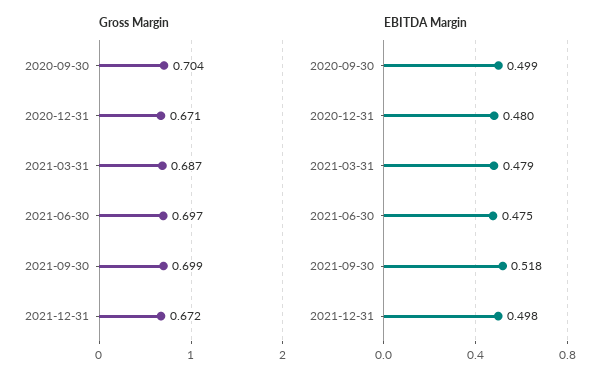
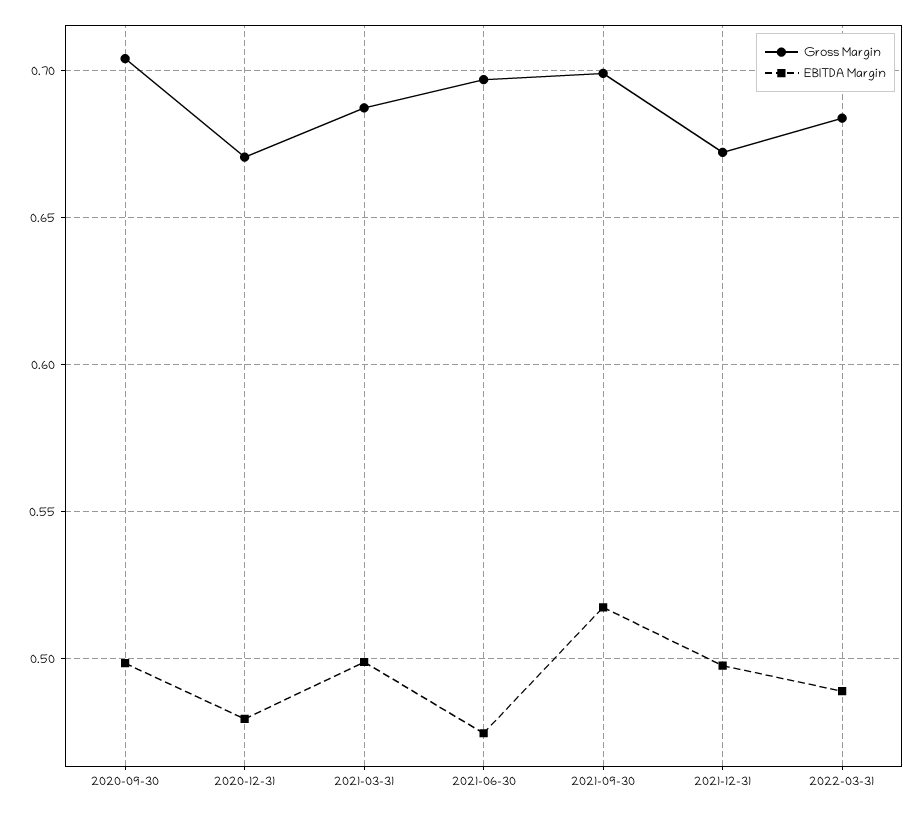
EBITDA Margin, 2021-03-31: 0.479 -> 0.5
Gross Margin, 2022-03-31: none -> 0.685
EBITDA Margin, 2022-03-31: none -> 0.49

